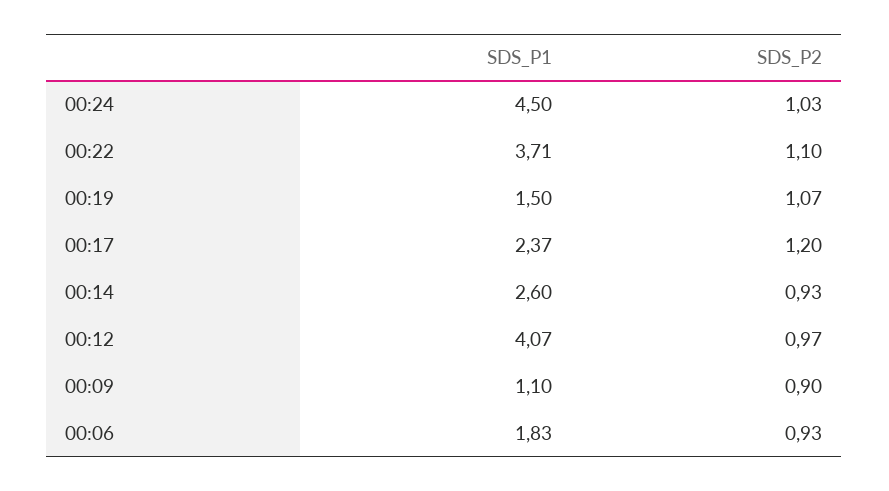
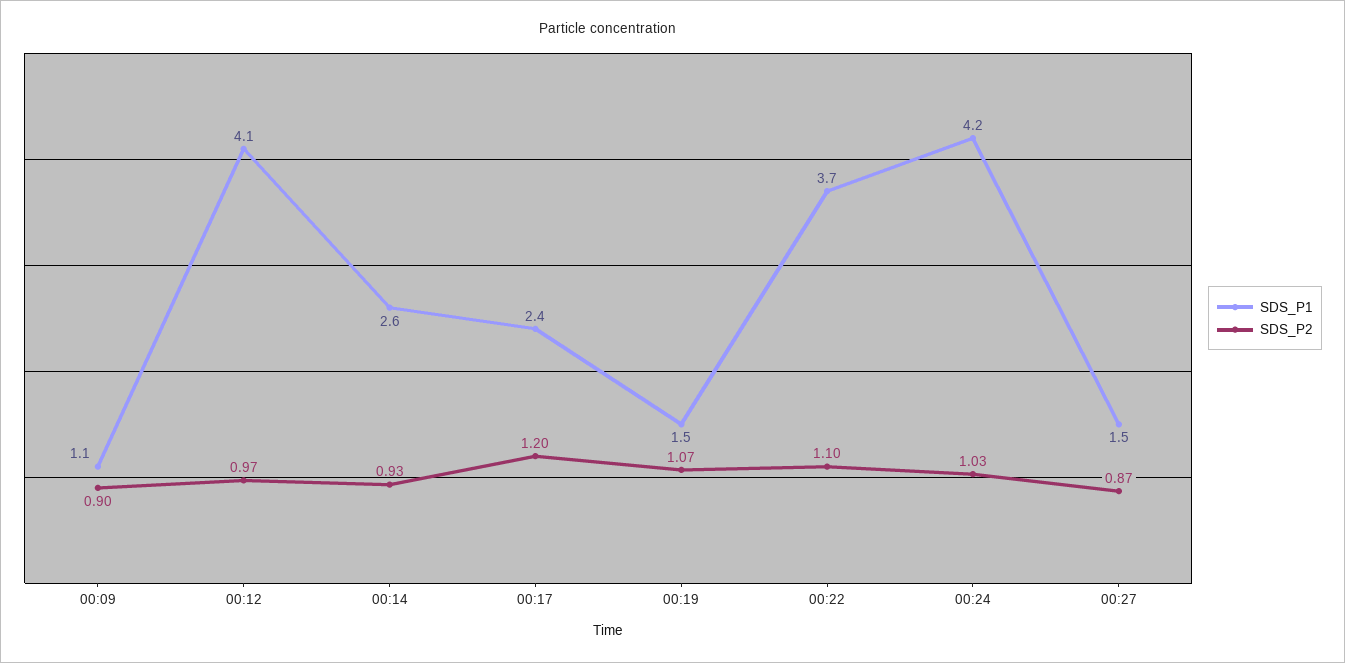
SDS_P1, 00:24: 4.5 -> 4.2
SDS_P1, 00:06: 1.83 -> none
SDS_P2, 00:06: 0.93 -> none
SDS_P1, 00:27: none -> 1.5
SDS_P2, 00:27: none -> 0.87

